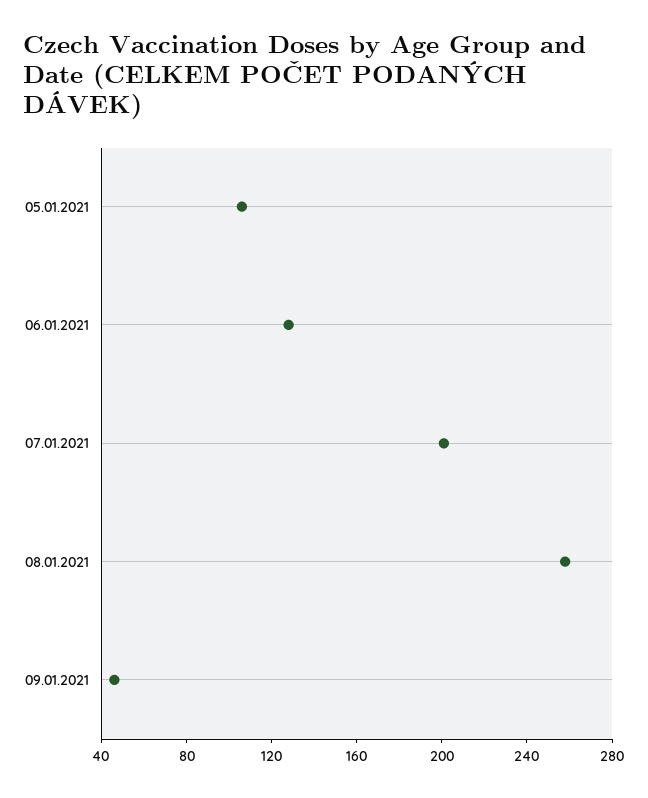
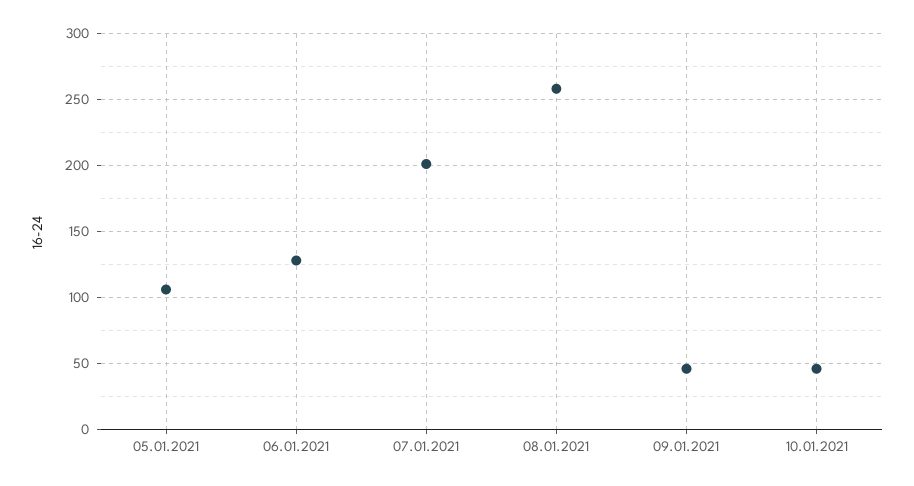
10.01.2021: none -> 45

